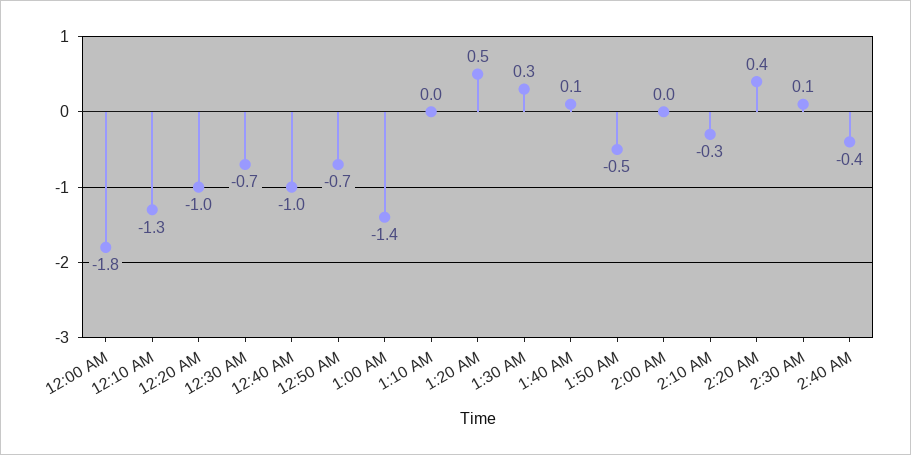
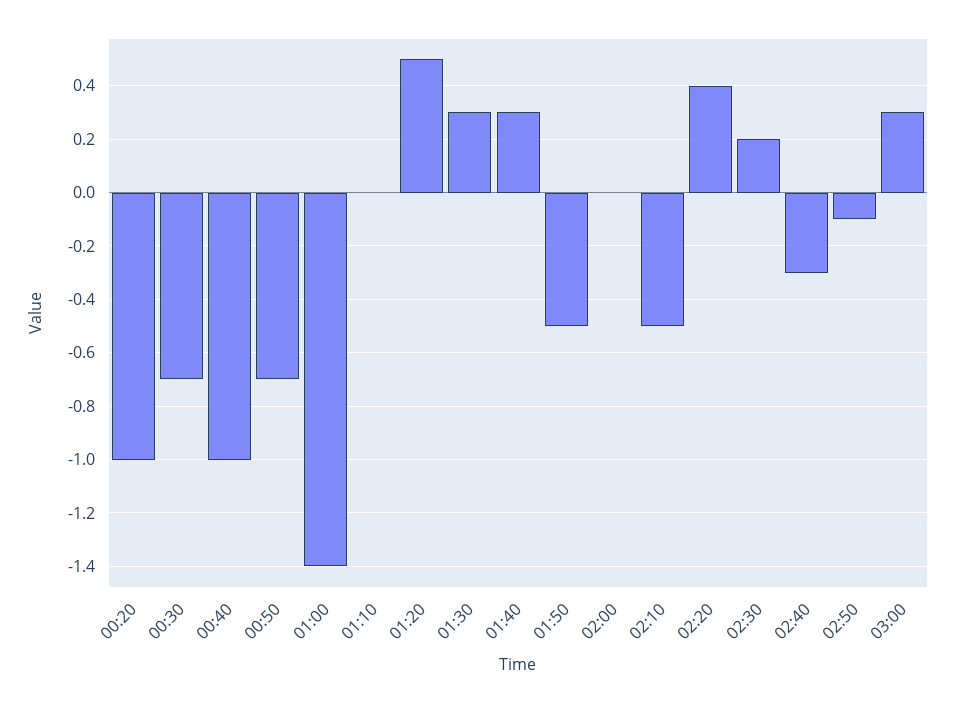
12:00 AM: -1.8 -> none
12:10 AM: -1.3 -> none
1:40 AM: 0.1 -> 0.3
2:10 AM: -0.3 -> -0.5
2:30 AM: 0.1 -> 0.2
2:40 AM: -0.4 -> -0.3
02:50: none -> -0.1
03:00: none -> 0.3

